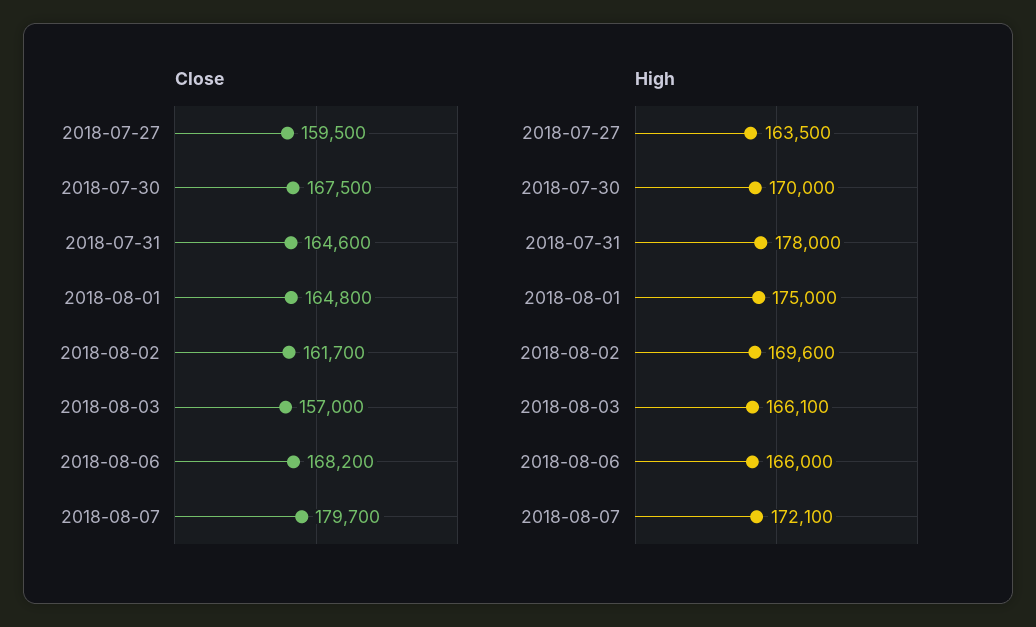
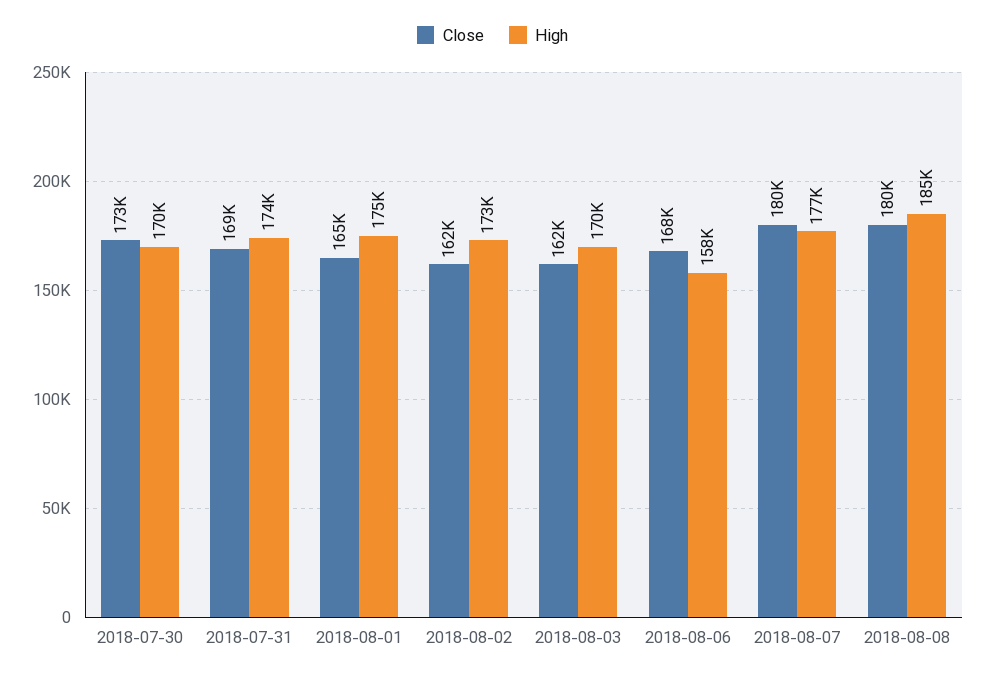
Close, 2018-07-27: 159500 -> none
Close, 2018-07-30: 167500 -> 173000
Close, 2018-07-31: 164600 -> 169000
Close, 2018-08-03: 157000 -> 162000
High, 2018-07-27: 163500 -> none
High, 2018-07-31: 178000 -> 174000
High, 2018-08-02: 169600 -> 173000
High, 2018-08-03: 166100 -> 170000
High, 2018-08-06: 166000 -> 158000
High, 2018-08-07: 172100 -> 177000
Close, 2018-08-08: none -> 180000
High, 2018-08-08: none -> 185000

